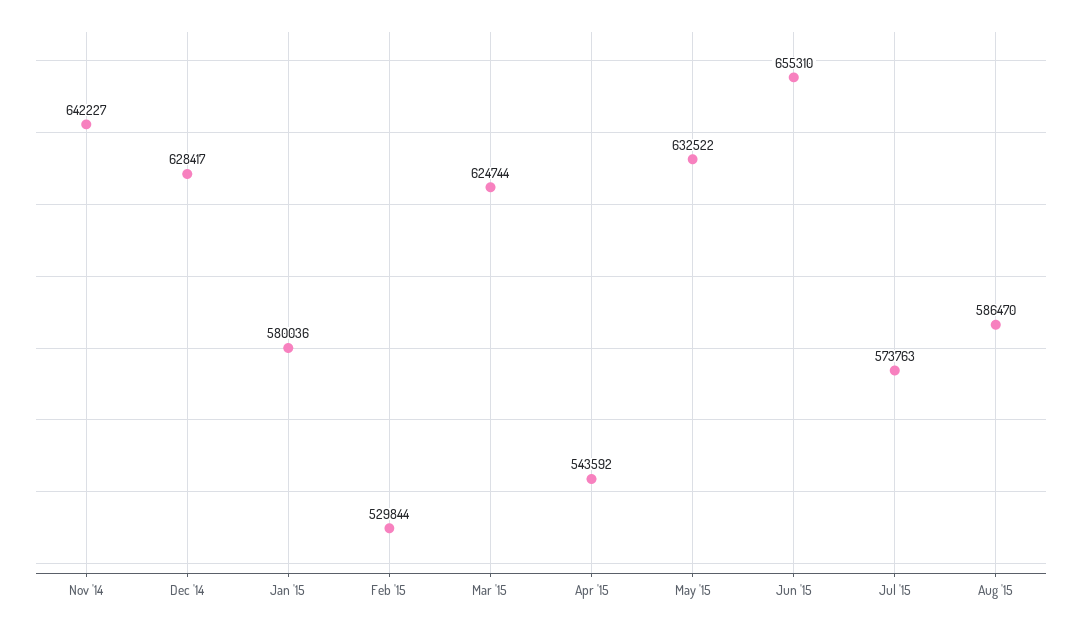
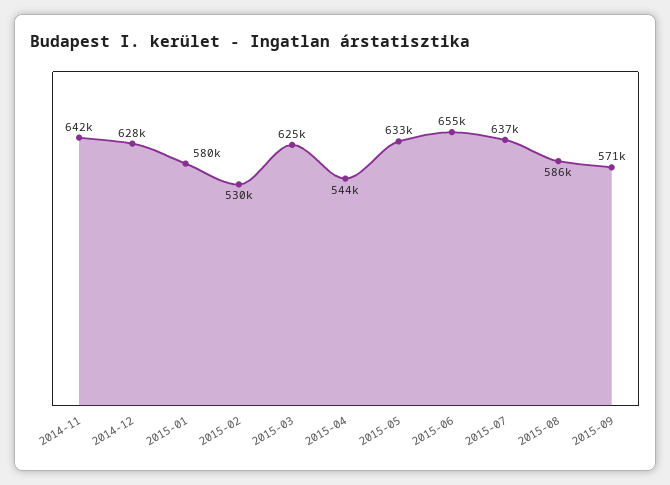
Jul '15: 573763 -> 637000
2015-09: none -> 571000

